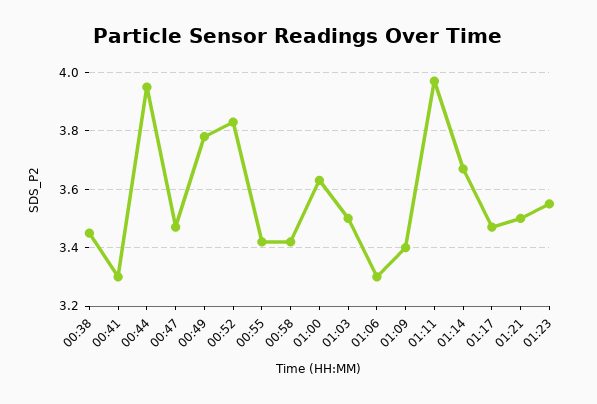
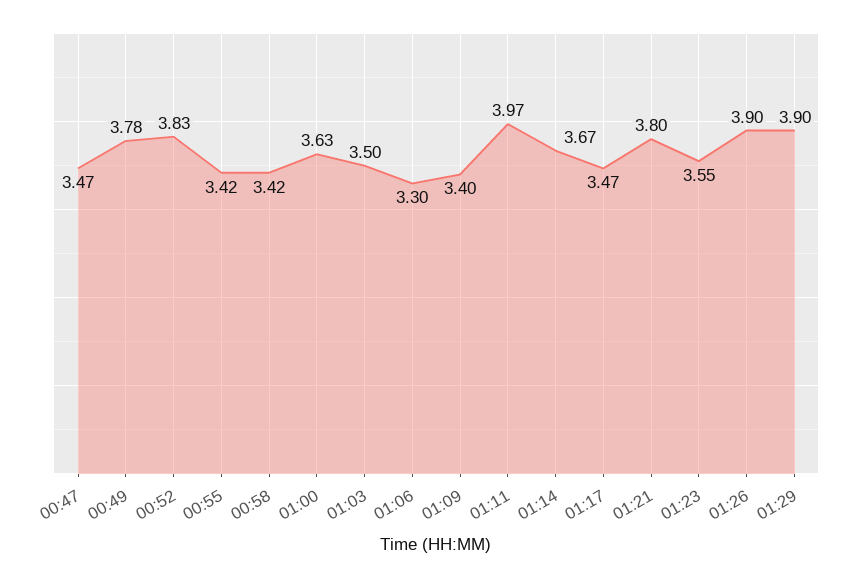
00:38: 3.45 -> none
00:41: 3.3 -> none
00:44: 3.95 -> none
01:21: 3.5 -> 3.8
01:26: none -> 3.9
01:29: none -> 3.9

